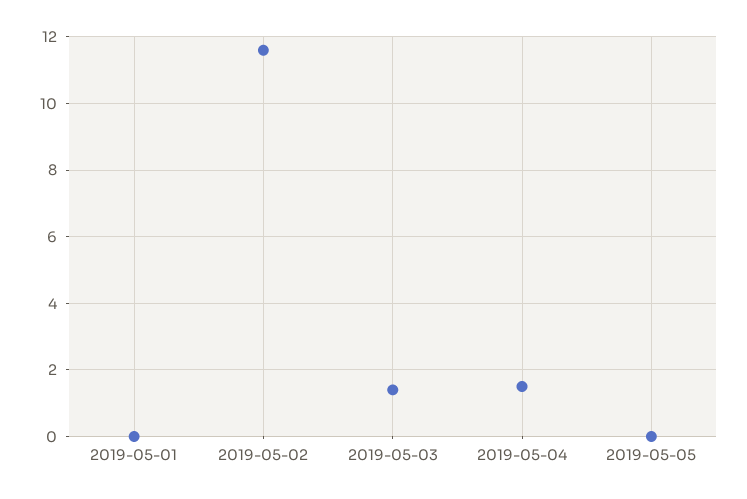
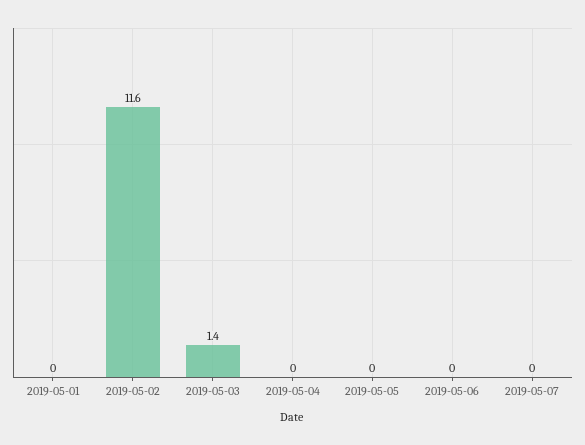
2019-05-04: 1.5 -> 0
2019-05-06: none -> 0
2019-05-07: none -> 0

